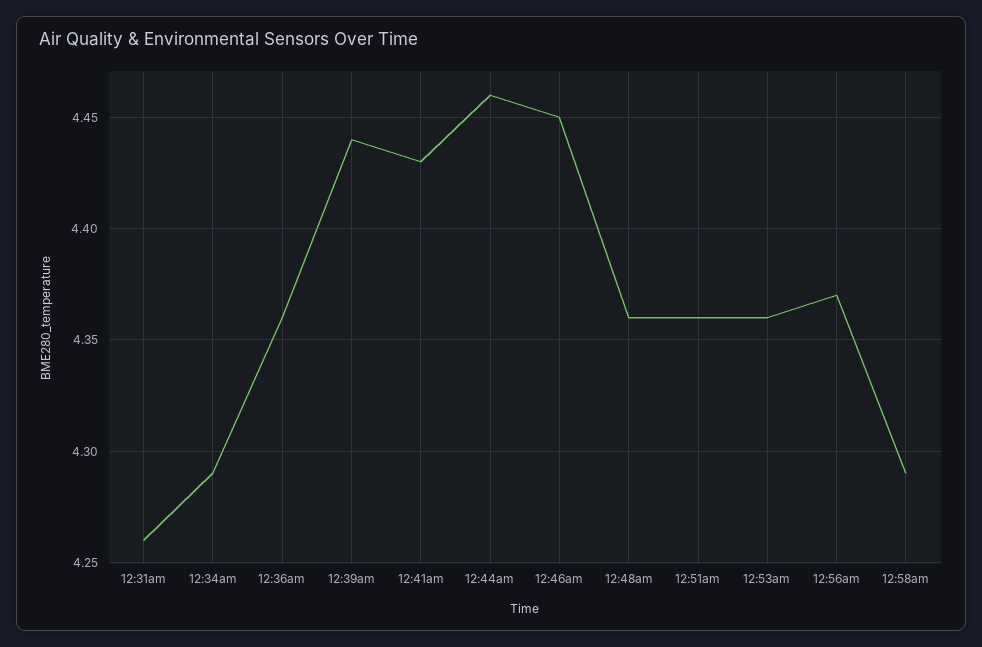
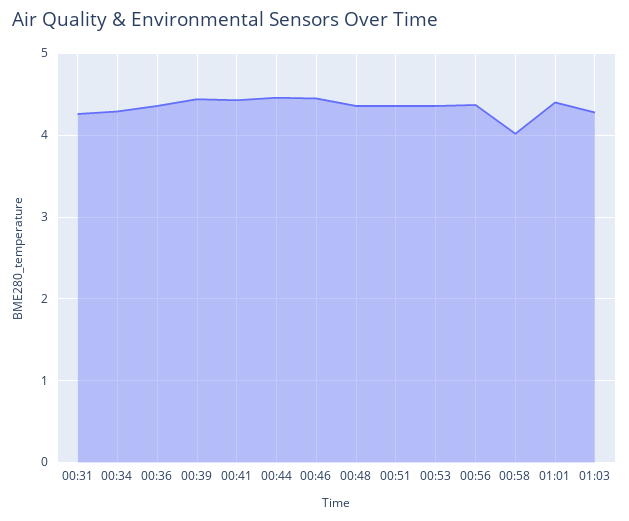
12:58am: 4.29 -> 4
01:01: none -> 4.4
01:03: none -> 4.3

